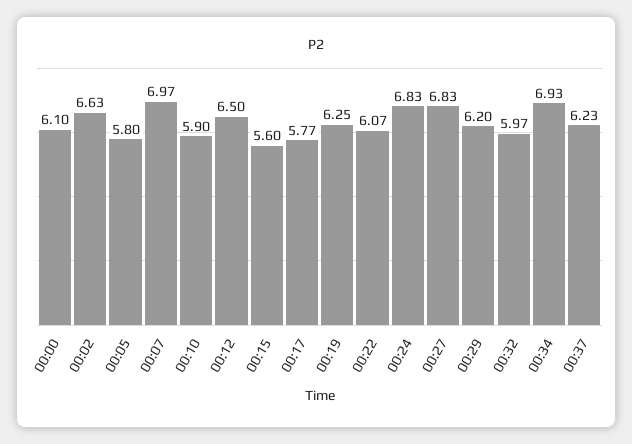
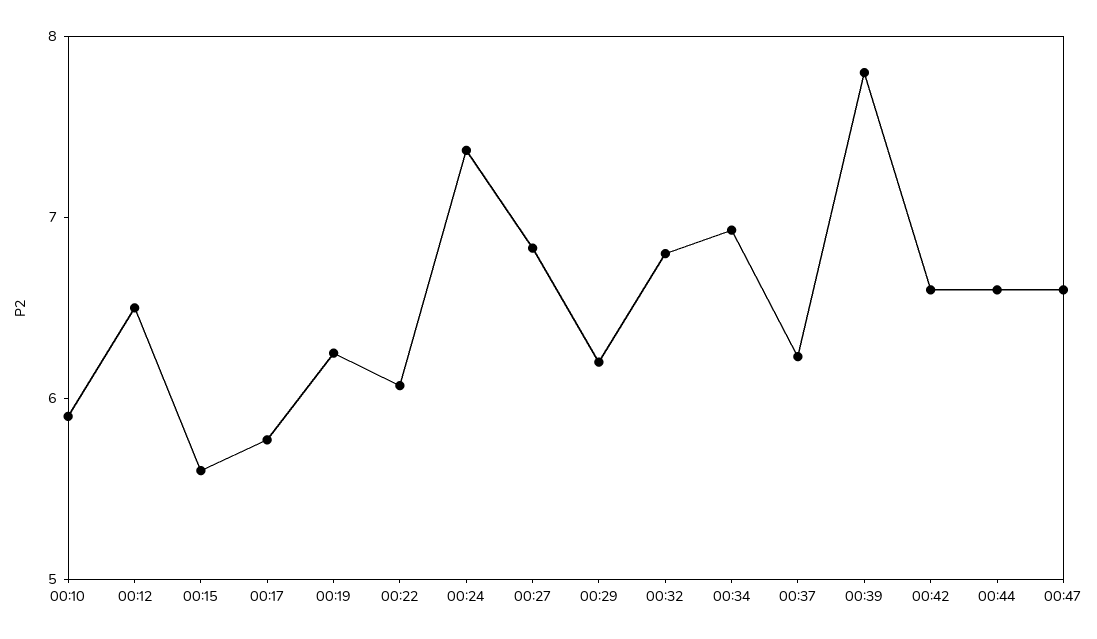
00:00: 6.1 -> none
00:02: 6.63 -> none
00:05: 5.8 -> none
00:07: 6.97 -> none
00:24: 6.83 -> 7.4
00:32: 5.97 -> 6.8
00:39: none -> 7.8
00:42: none -> 6.6
00:44: none -> 6.6
00:47: none -> 6.6

